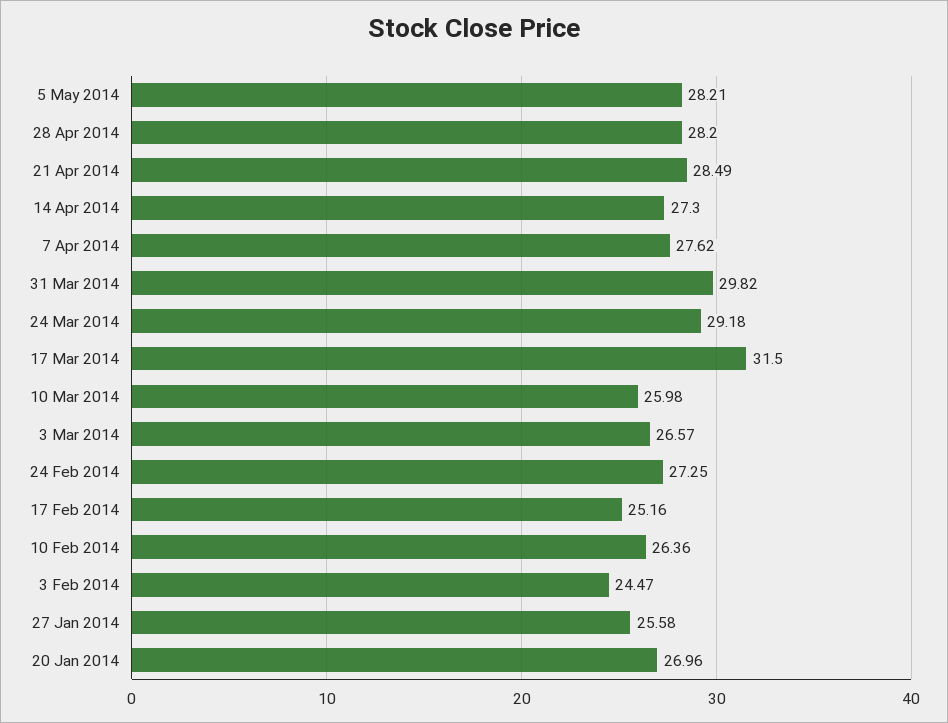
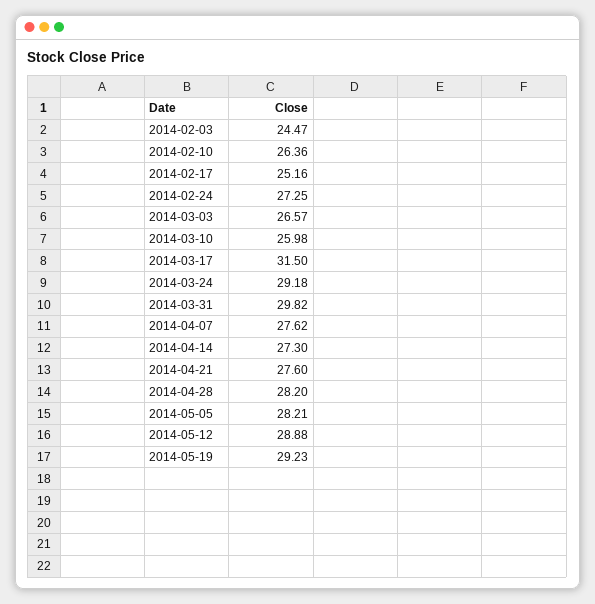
21 Apr 2014: 28.49 -> 27.6
27 Jan 2014: 25.58 -> none
20 Jan 2014: 26.96 -> none
2014-05-12: none -> 28.88
2014-05-19: none -> 29.23

